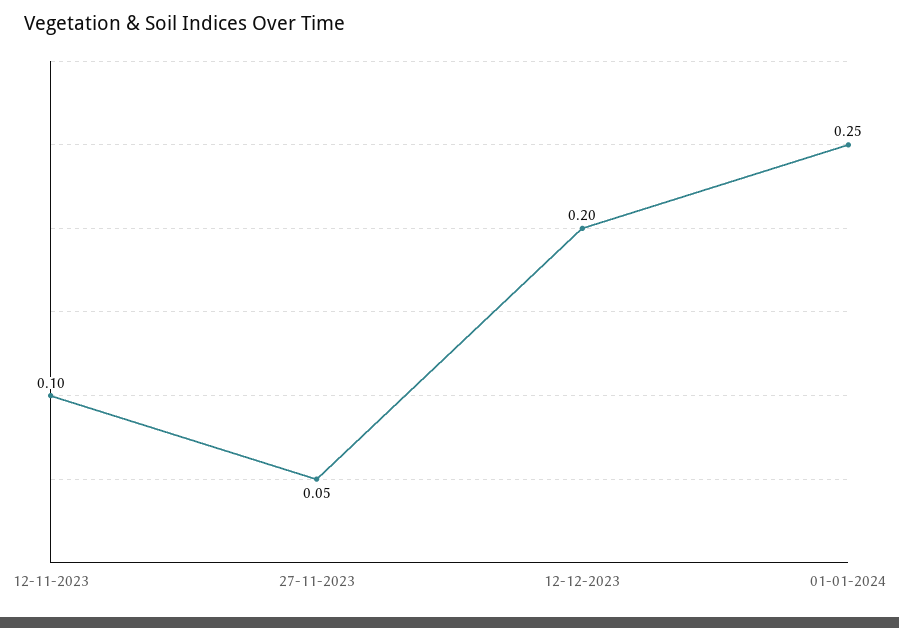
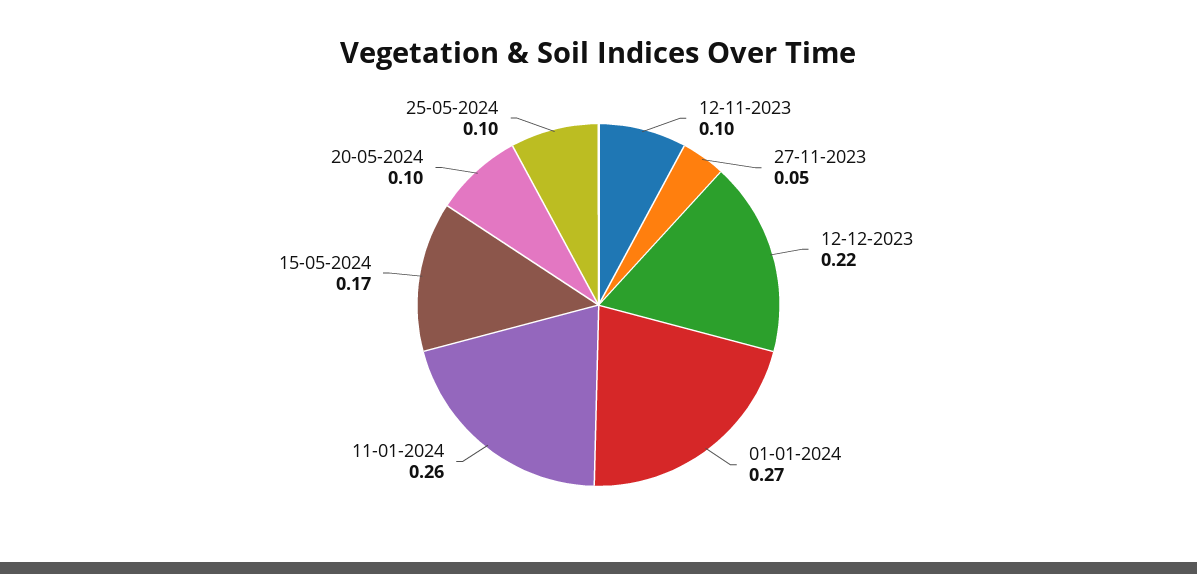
12-12-2023: 0.2 -> 0.22
01-01-2024: 0.25 -> 0.27
11-01-2024: none -> 0.26
15-05-2024: none -> 0.17
20-05-2024: none -> 0.1
25-05-2024: none -> 0.1

